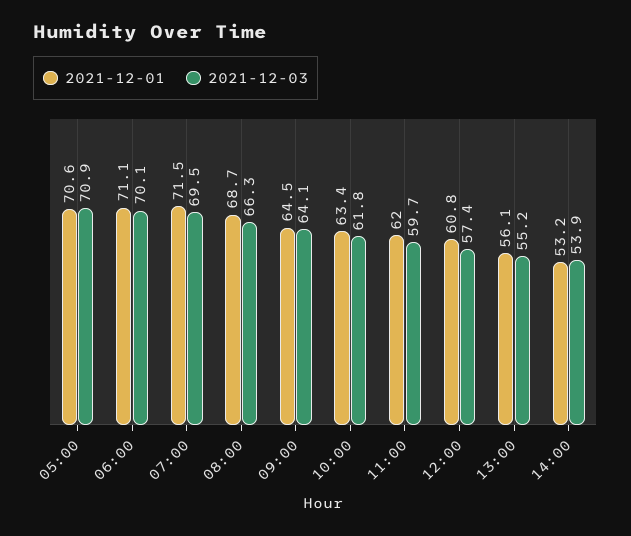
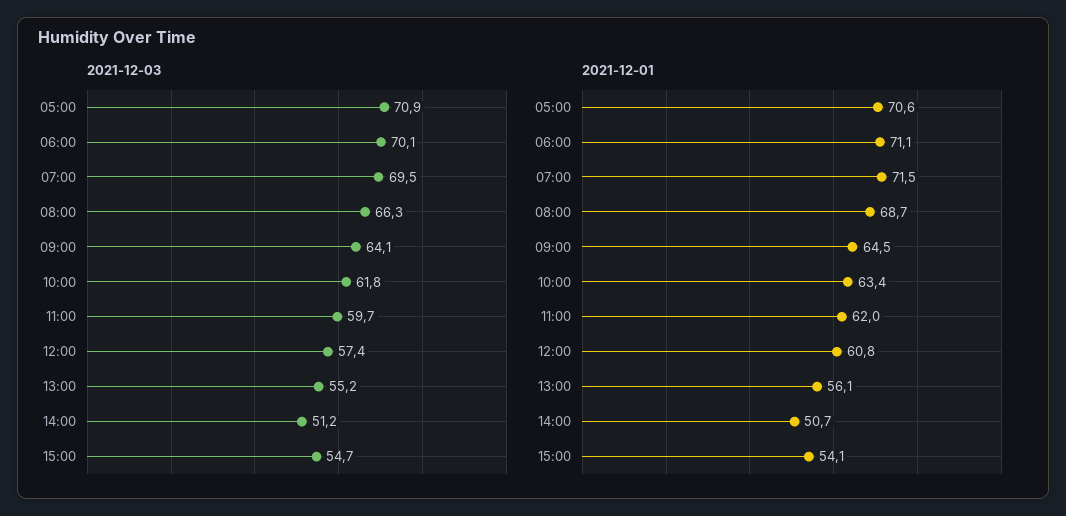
2021-12-01, 14:00: 53.2 -> 50.7
2021-12-03, 14:00: 53.9 -> 51.2
2021-12-03, 15:00: none -> 54.7
2021-12-01, 15:00: none -> 54.1

